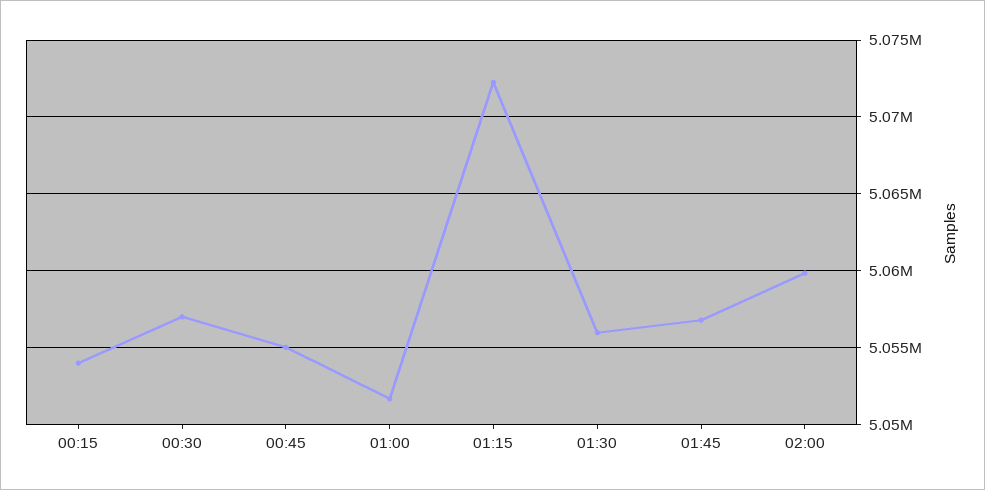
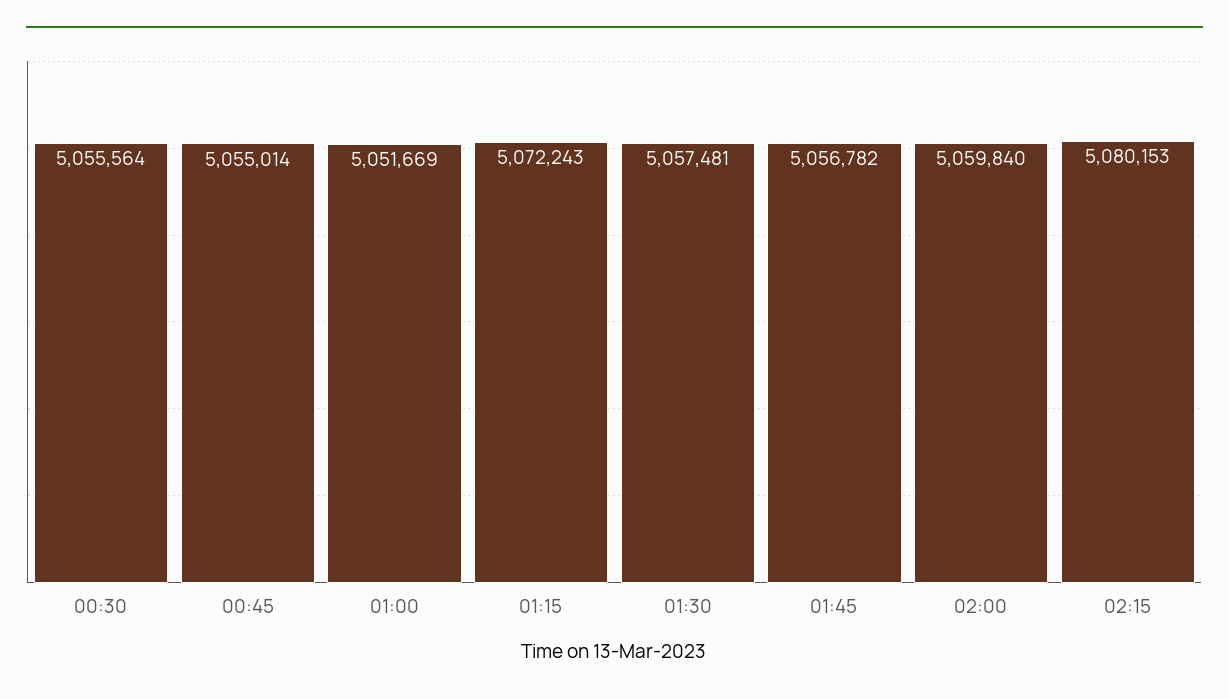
00:15: 5054000 -> none
00:30: 5057000 -> 5055564
01:30: 5056000 -> 5057481
02:15: none -> 5080153

